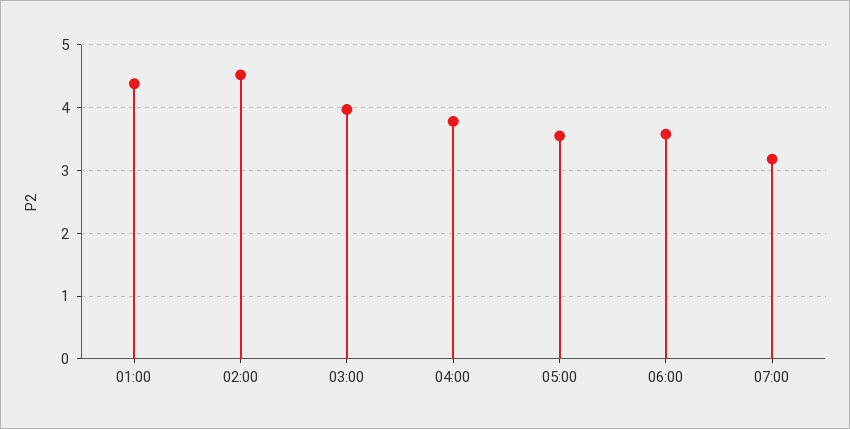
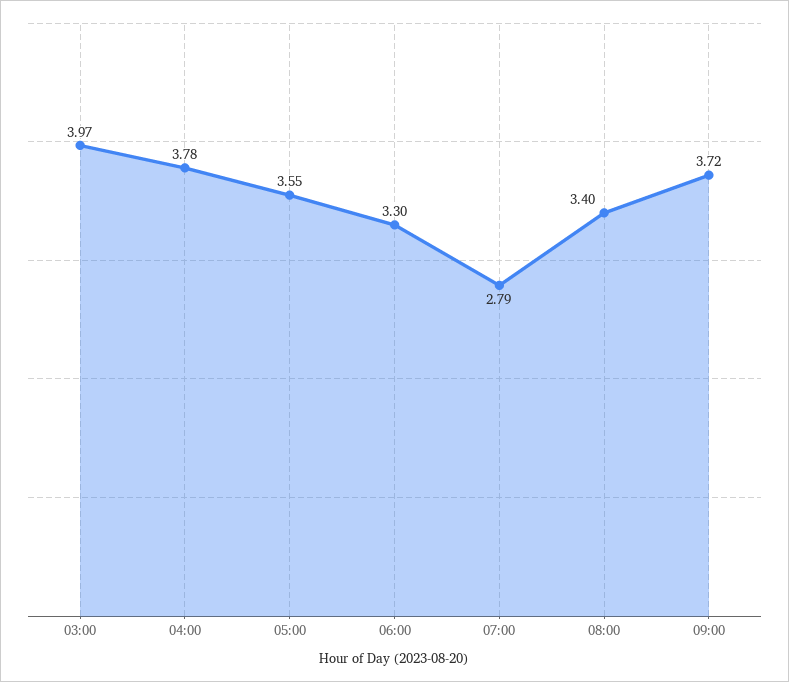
01:00: 4.4 -> none
02:00: 4.5 -> none
06:00: 3.6 -> 3.3
07:00: 3.2 -> 2.79
08:00: none -> 3.4
09:00: none -> 3.72

